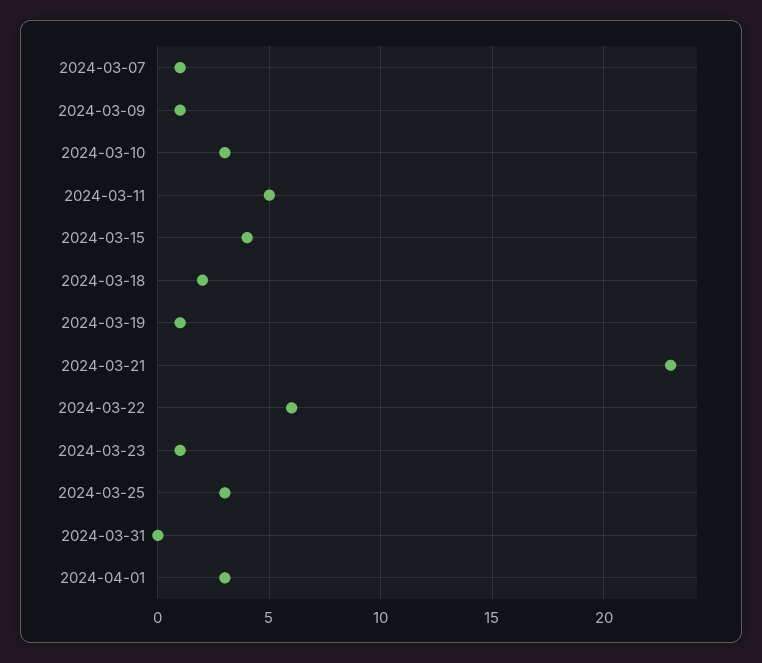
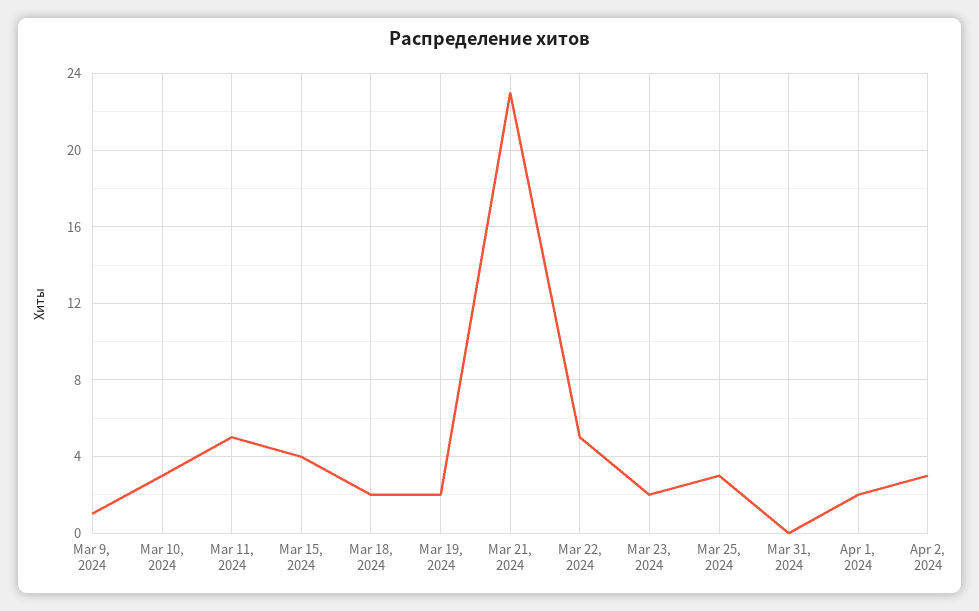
2024-03-07: 1 -> none
2024-03-19: 1 -> 2
2024-03-22: 6 -> 5
2024-03-23: 1 -> 2
2024-04-01: 3 -> 2
Apr 2, 2024: none -> 3

